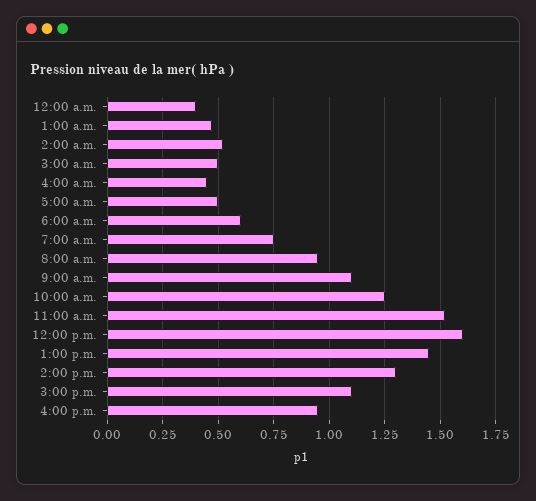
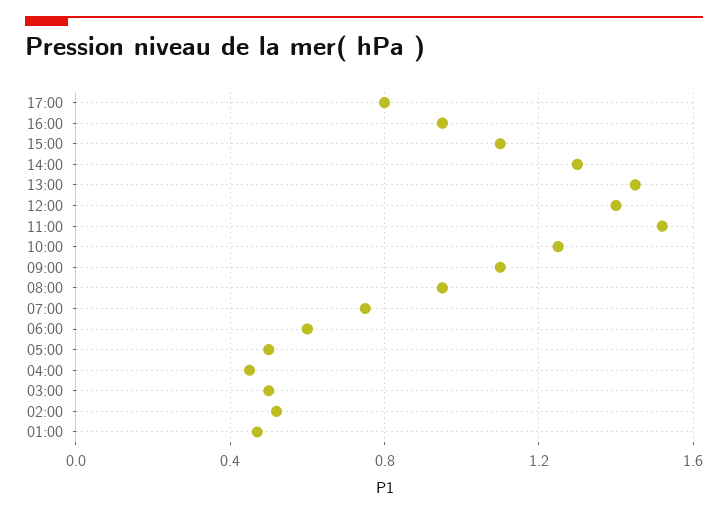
12:00 a.m.: 0.4 -> none
12:00 p.m.: 1.6 -> 1.4
17:00: none -> 0.8

